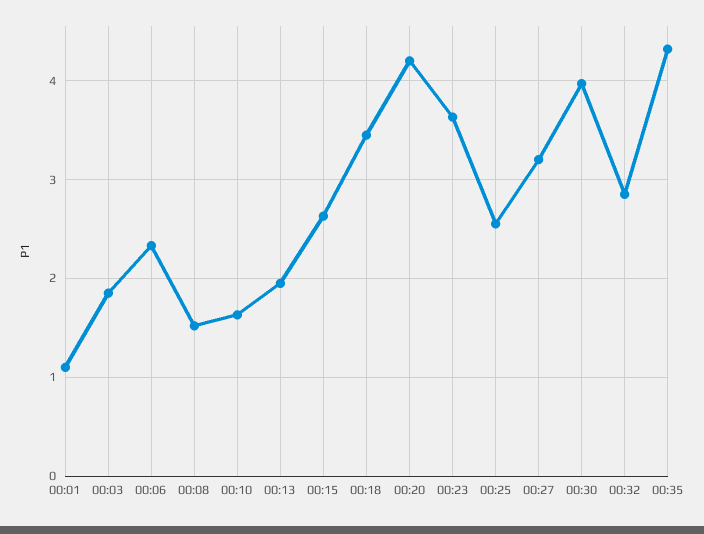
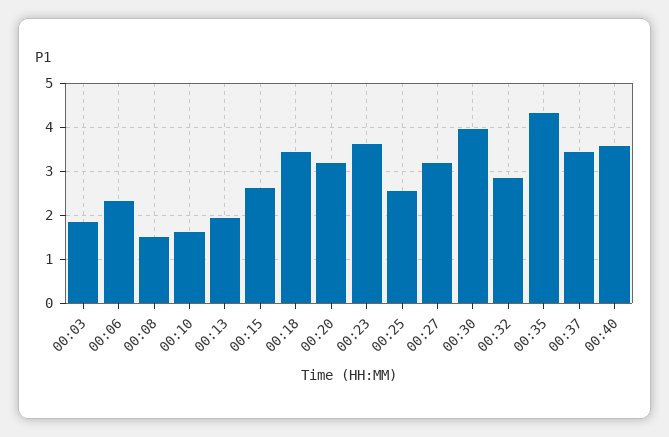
00:01: 1.1 -> none
00:20: 4.2 -> 3.2
00:37: none -> 3.4
00:40: none -> 3.6

